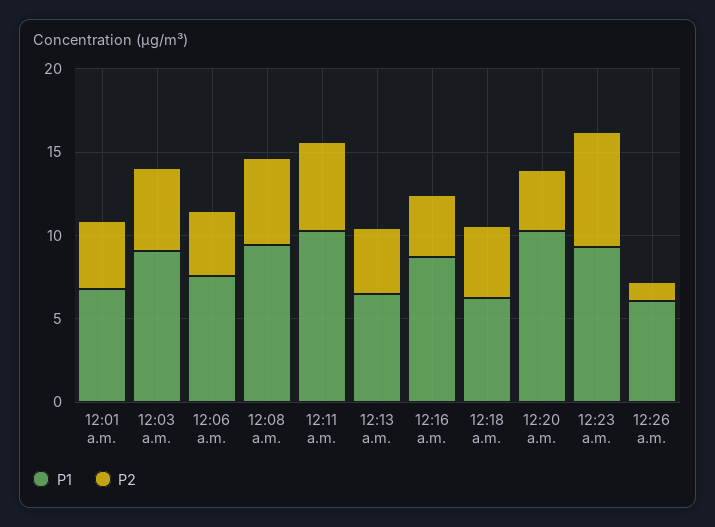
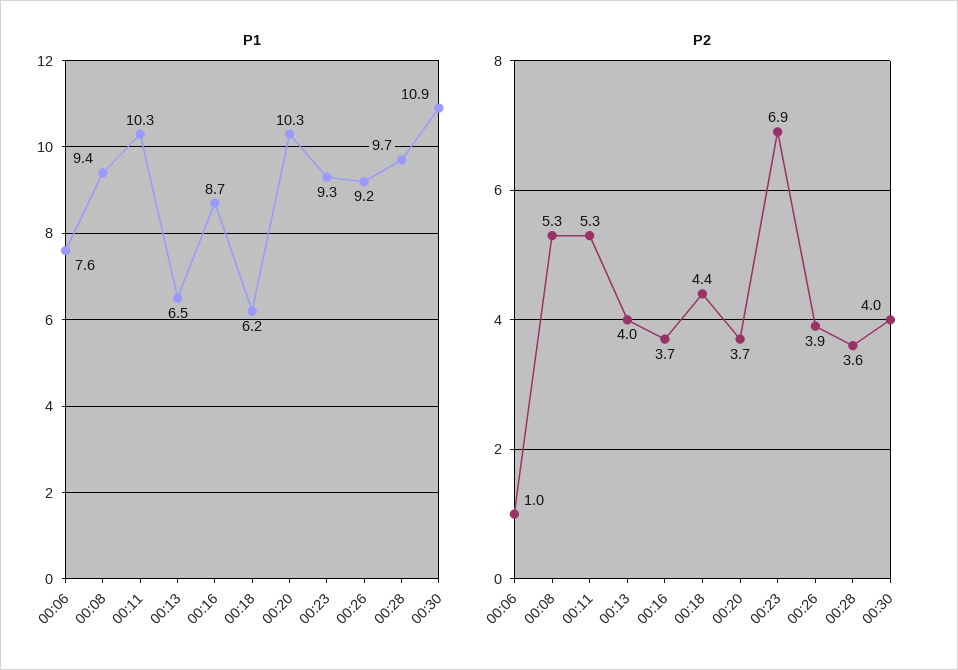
P1, 12:01 a.m.: 7 -> none
P2, 12:01 a.m.: 4 -> none
P1, 12:03 a.m.: 9 -> none
P2, 12:03 a.m.: 5 -> none
P2, 12:06 a.m.: 4 -> 1
P1, 12:26 a.m.: 6 -> 9.2
P2, 12:26 a.m.: 1 -> 3.9
P1, 00:28: none -> 9.7
P1, 00:30: none -> 10.9
P2, 00:28: none -> 3.6
P2, 00:30: none -> 4

